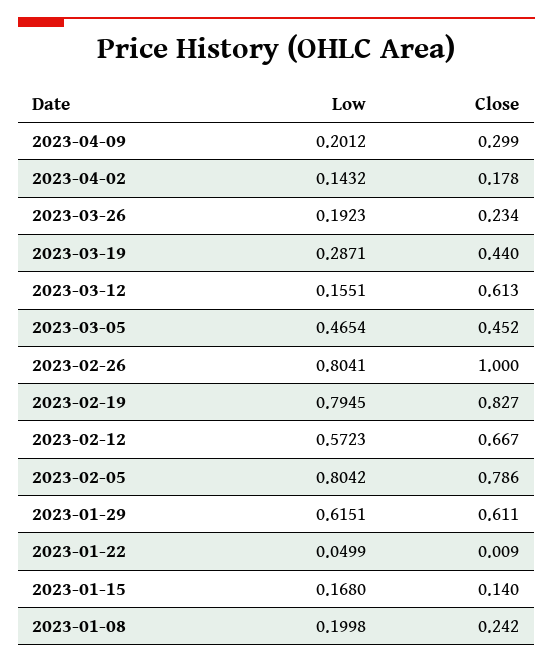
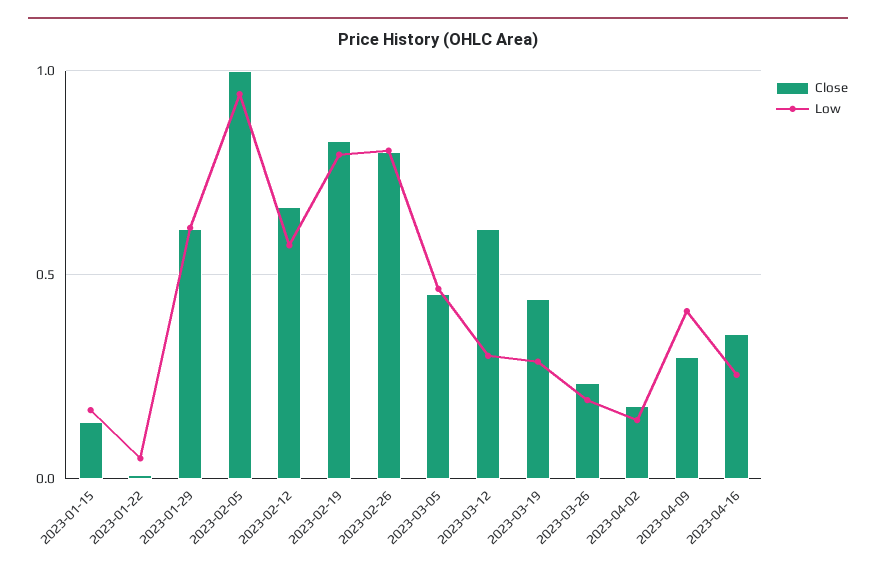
Low, 2023-04-09: 0.2012 -> 0.4
Low, 2023-03-12: 0.1551 -> 0.3
Close, 2023-02-26: 1 -> 0.8
Low, 2023-02-05: 0.8042 -> 0.95
Close, 2023-02-05: 0.786 -> 1
Low, 2023-01-08: 0.1998 -> none
Close, 2023-01-08: 0.242 -> none
Close, 2023-04-16: none -> 0.35
Low, 2023-04-16: none -> 0.25

